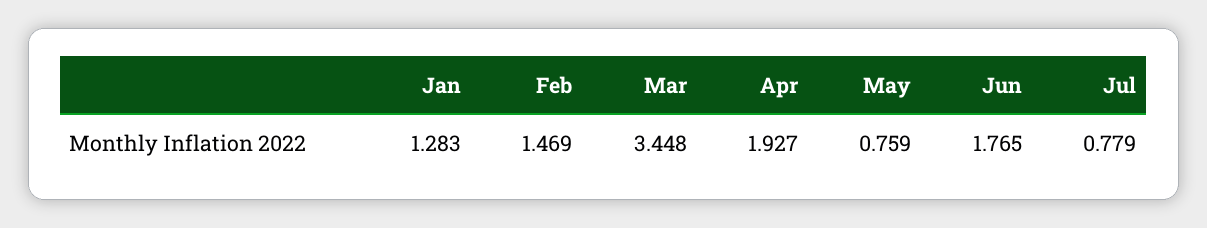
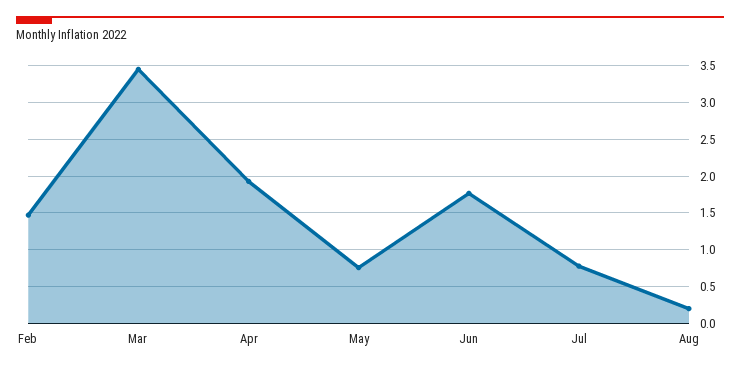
Jan: 1.283 -> none
Aug: none -> 0.2

